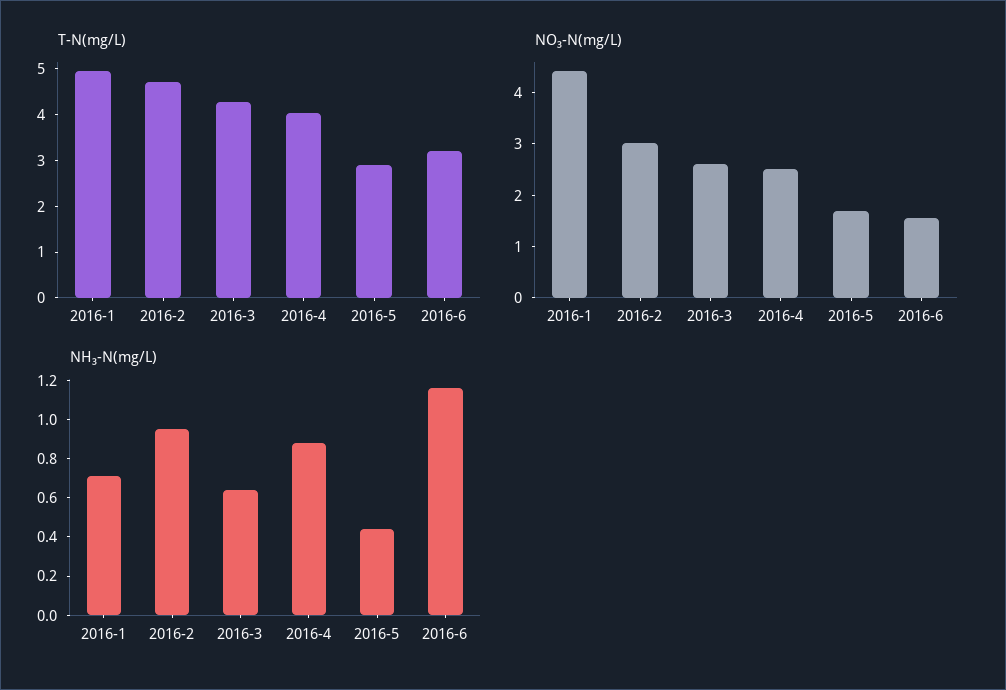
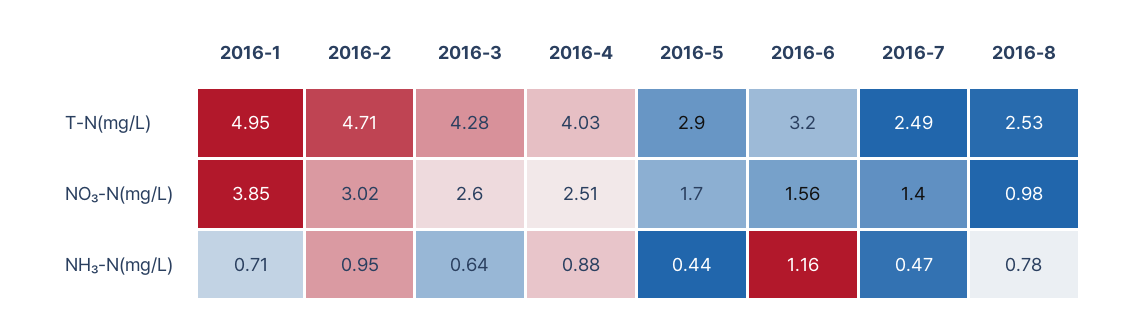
NO₃-N(mg/L), 2016-1: 4.4 -> 3.85
T-N(mg/L), 2016-7: none -> 2.49
T-N(mg/L), 2016-8: none -> 2.53
NO₃-N(mg/L), 2016-7: none -> 1.4
NO₃-N(mg/L), 2016-8: none -> 0.98
NH₃-N(mg/L), 2016-7: none -> 0.47
NH₃-N(mg/L), 2016-8: none -> 0.78

